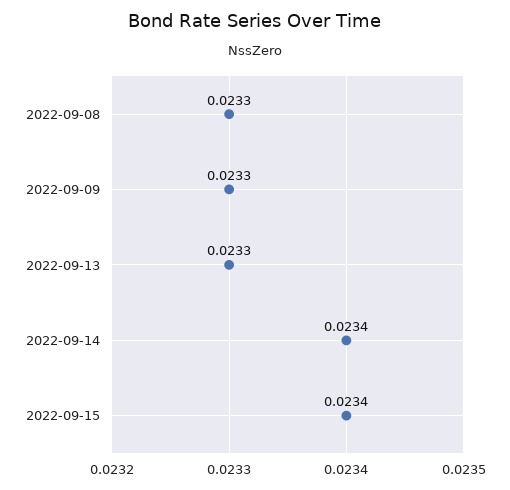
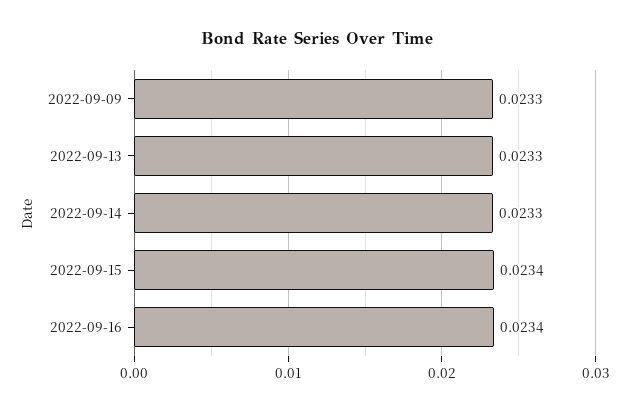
2022-09-08: 0.0233 -> none
2022-09-14: 0.0234 -> 0.0233
2022-09-16: none -> 0.0234

